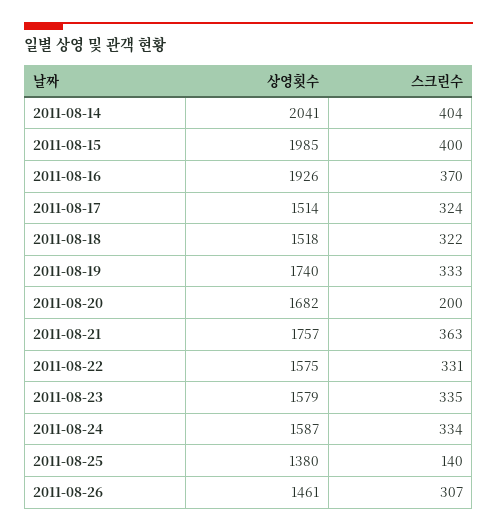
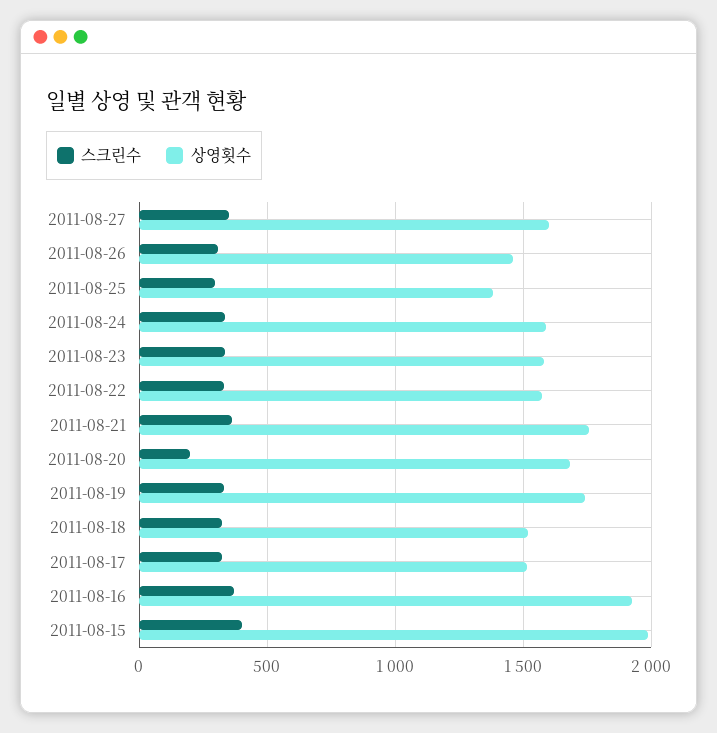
상영횟수, 2011-08-14: 2041 -> none
스크린수, 2011-08-14: 404 -> none
스크린수, 2011-08-25: 140 -> 300
스크린수, 2011-08-27: none -> 350
상영횟수, 2011-08-27: none -> 1600

